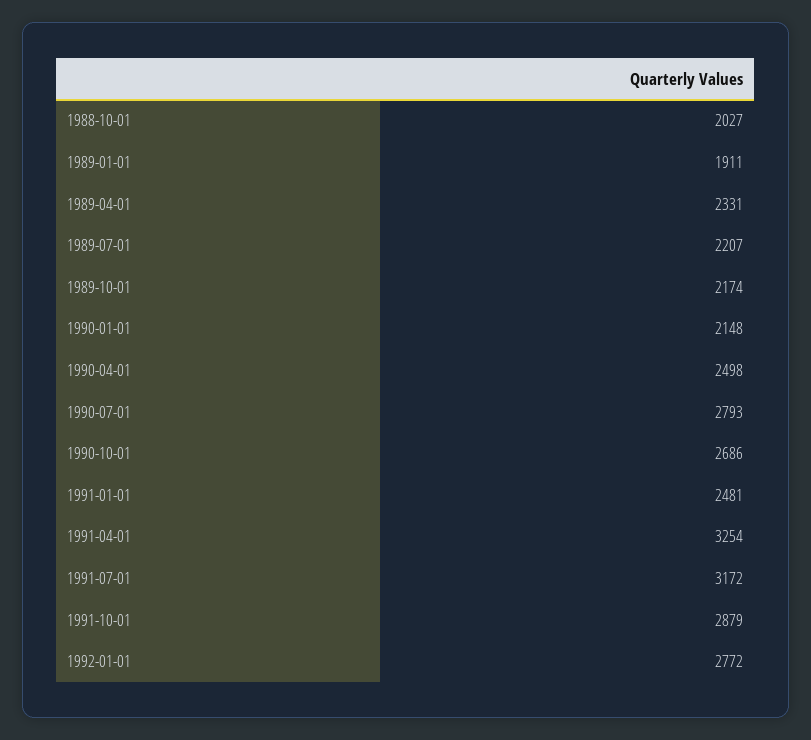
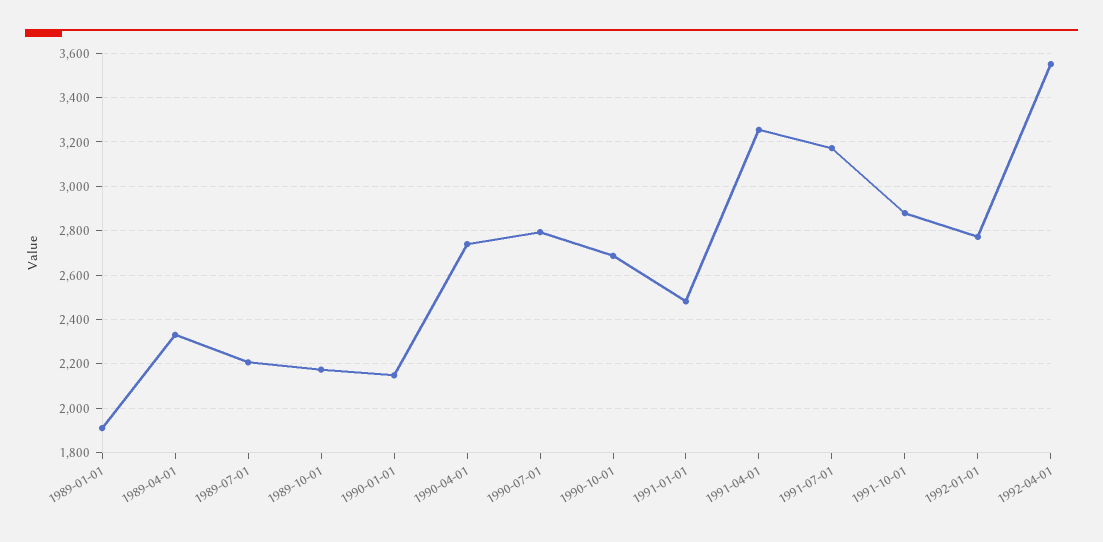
1988-10-01: 2027 -> none
1990-04-01: 2498 -> 2750
1992-04-01: none -> 3550

